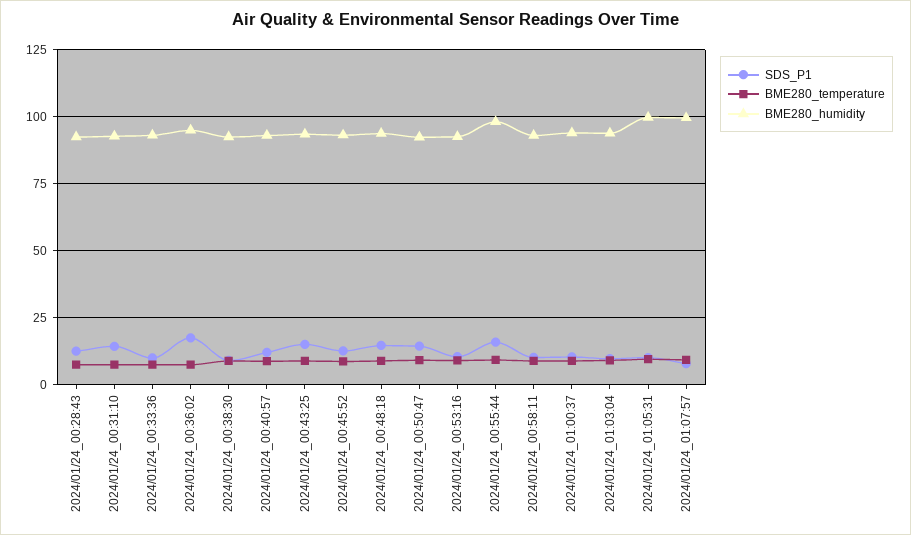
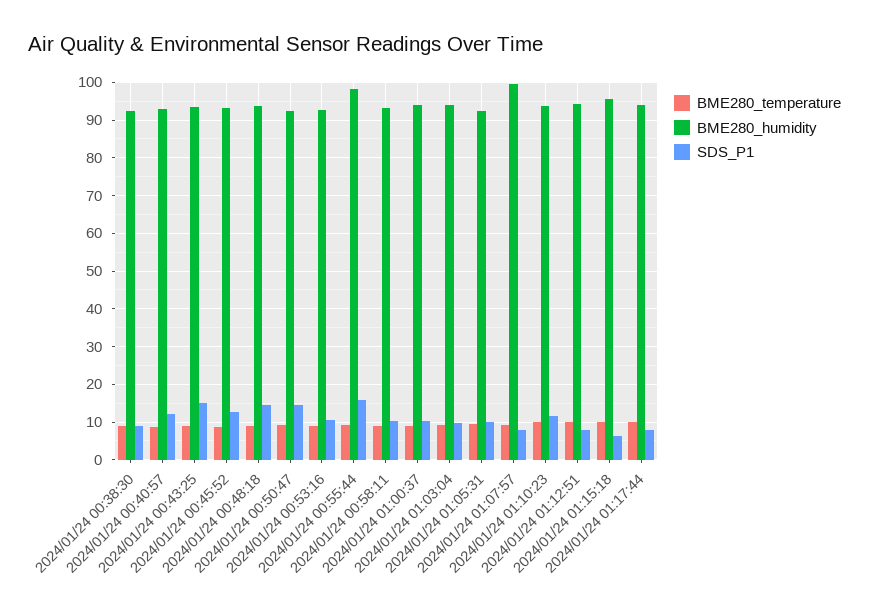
SDS_P1, 2024/01/24_00:28:43: 12.5 -> none
BME280_temperature, 2024/01/24_00:28:43: 7.5 -> none
BME280_humidity, 2024/01/24_00:28:43: 92.5 -> none
SDS_P1, 2024/01/24_00:31:10: 15 -> none
BME280_temperature, 2024/01/24_00:31:10: 7.5 -> none
BME280_humidity, 2024/01/24_00:31:10: 92.5 -> none
SDS_P1, 2024/01/24_00:33:36: 10 -> none
BME280_temperature, 2024/01/24_00:33:36: 7.5 -> none
BME280_humidity, 2024/01/24_00:33:36: 92.5 -> none
SDS_P1, 2024/01/24_00:36:02: 17.5 -> none
BME280_temperature, 2024/01/24_00:36:02: 7.5 -> none
BME280_humidity, 2024/01/24_00:36:02: 95 -> none
BME280_humidity, 2024/01/24_01:05:31: 100 -> 92
BME280_temperature, 2024/01/24 01:10:23: none -> 10
BME280_humidity, 2024/01/24 01:10:23: none -> 94
SDS_P1, 2024/01/24 01:10:23: none -> 12
BME280_temperature, 2024/01/24 01:12:51: none -> 10
BME280_humidity, 2024/01/24 01:12:51: none -> 94
SDS_P1, 2024/01/24 01:12:51: none -> 8
BME280_temperature, 2024/01/24 01:15:18: none -> 10
BME280_humidity, 2024/01/24 01:15:18: none -> 96
SDS_P1, 2024/01/24 01:15:18: none -> 6
BME280_temperature, 2024/01/24 01:17:44: none -> 10
BME280_humidity, 2024/01/24 01:17:44: none -> 94
SDS_P1, 2024/01/24 01:17:44: none -> 8

